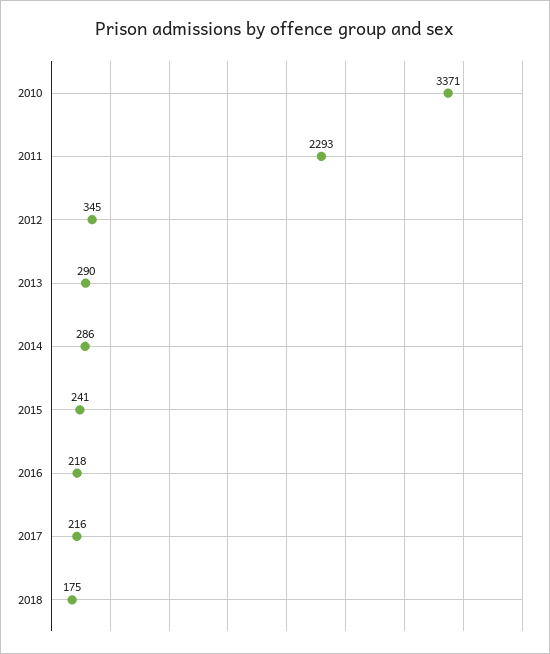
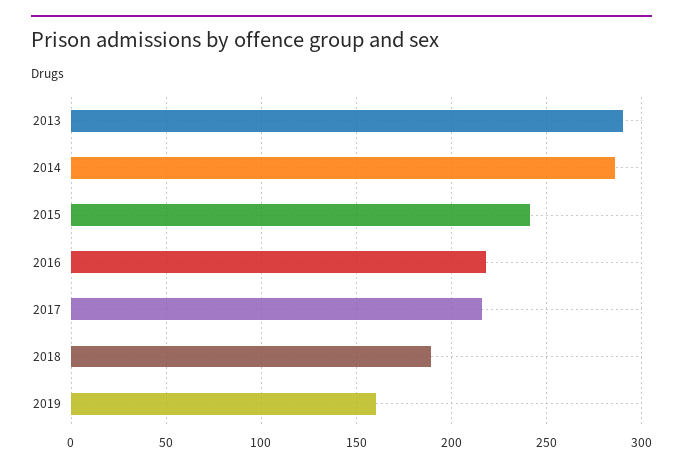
2010: 3371 -> none
2011: 2293 -> none
2012: 345 -> none
2018: 175 -> 190
2019: none -> 160

